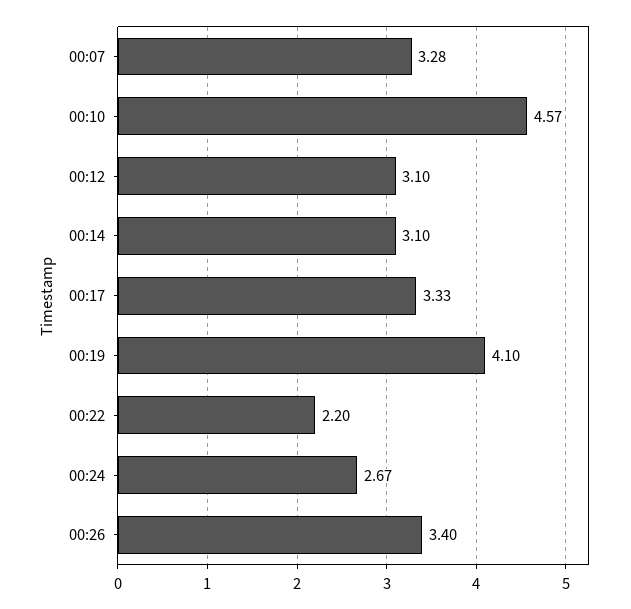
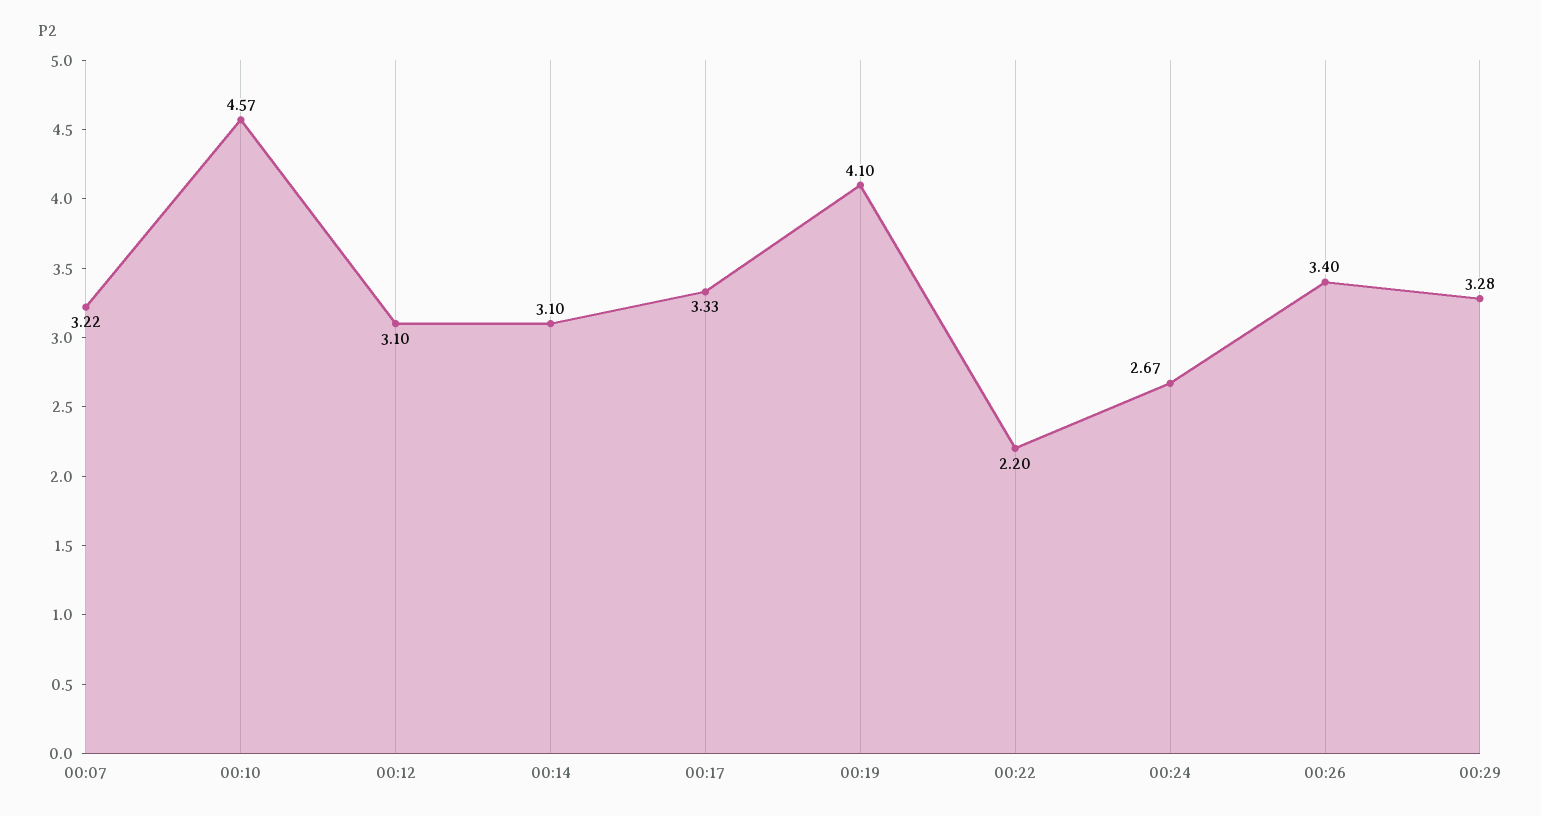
00:07: 3.28 -> 3.22
00:29: none -> 3.28

